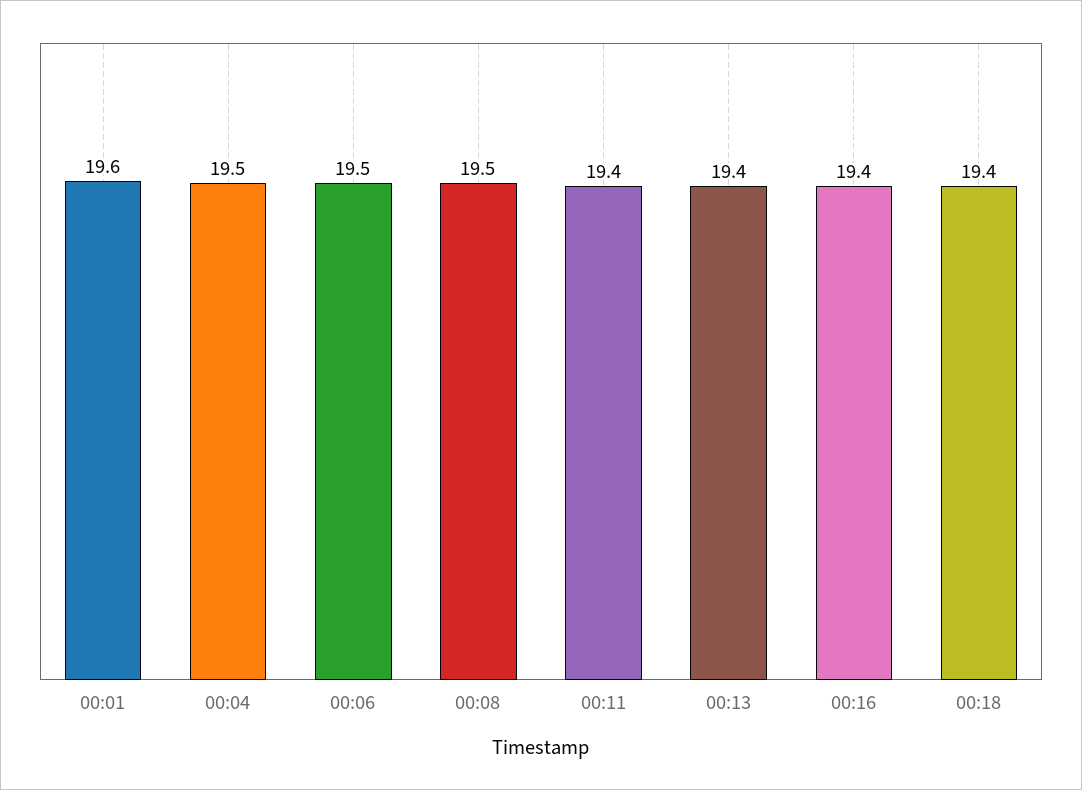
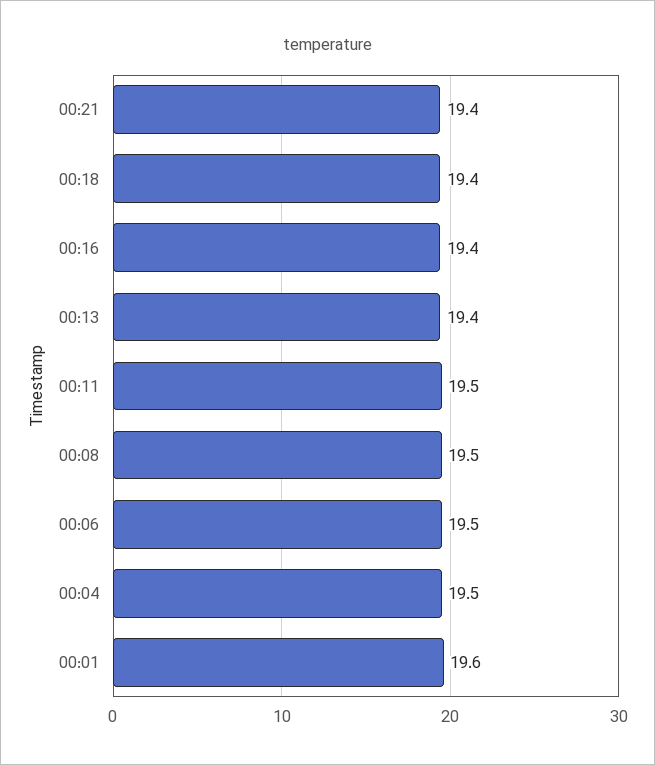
00:11: 19.4 -> 19.5
00:21: none -> 19.4

